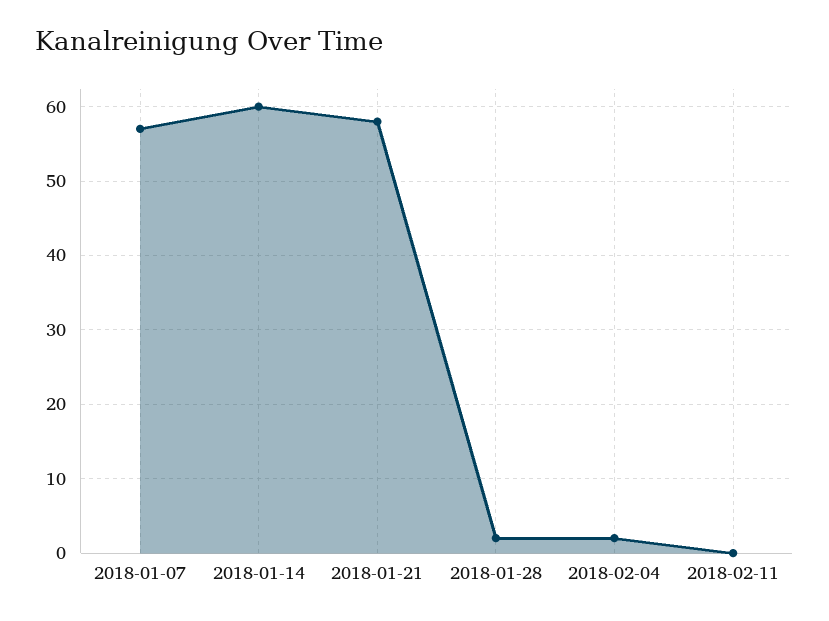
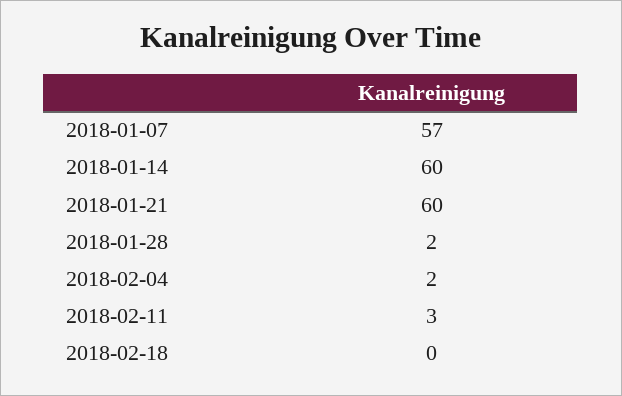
2018-01-21: 58 -> 60
2018-02-11: 0 -> 3
2018-02-18: none -> 0

